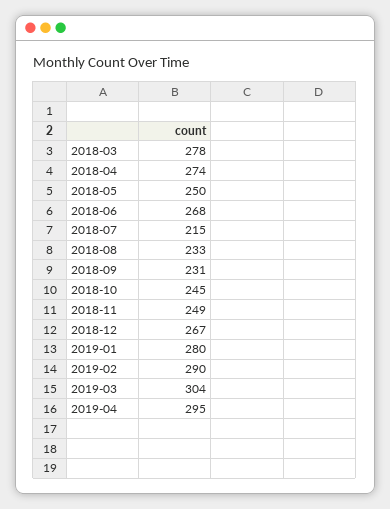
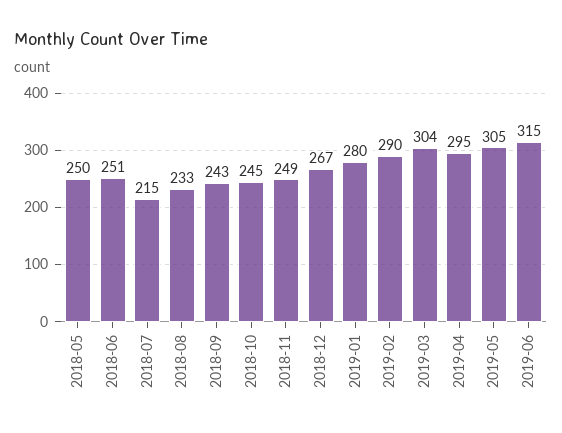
2018-03: 278 -> none
2018-04: 274 -> none
2018-06: 268 -> 251
2018-09: 231 -> 243
2019-05: none -> 305
2019-06: none -> 315

